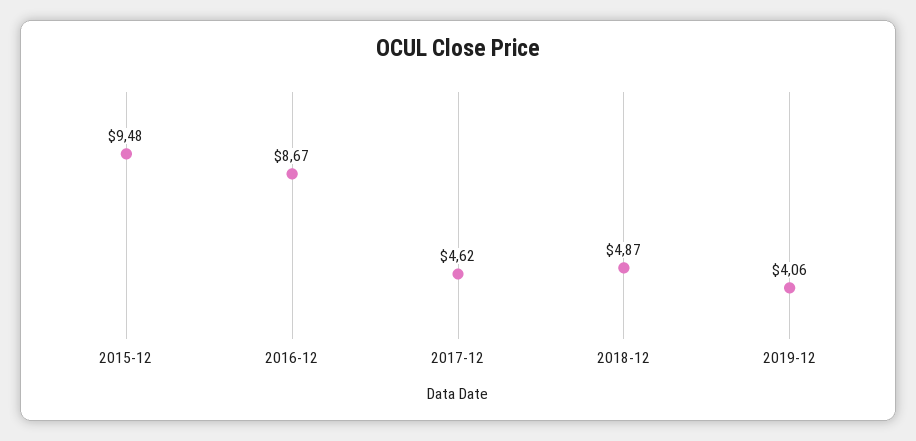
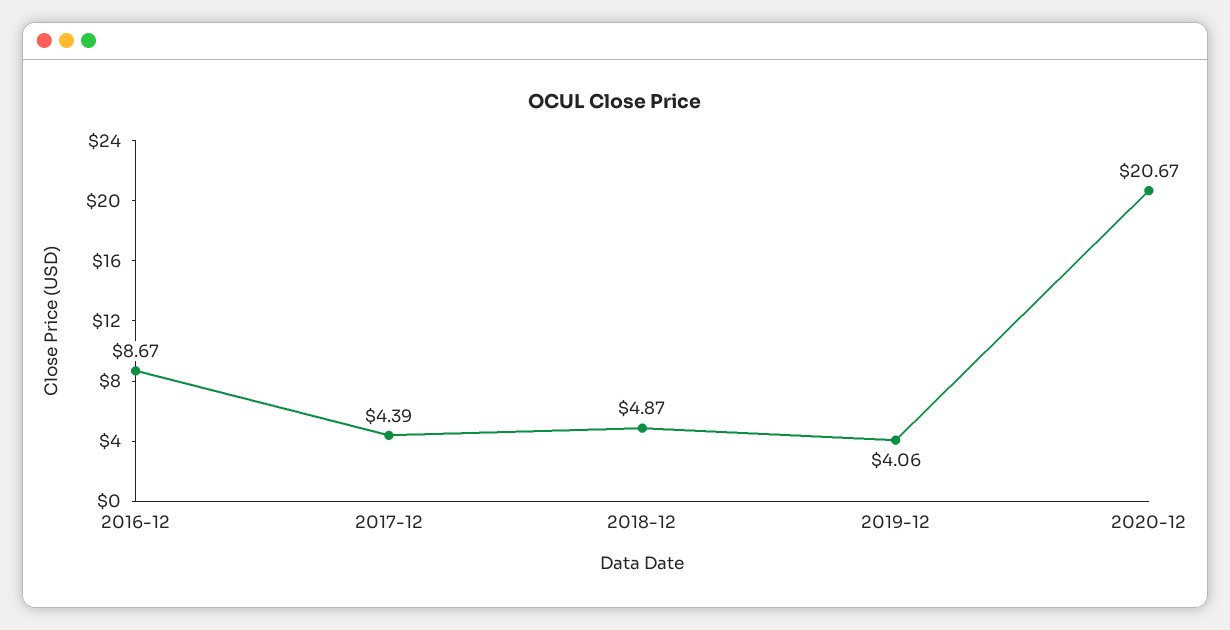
2015-12: 9.48 -> none
2017-12: 4.62 -> 4.39
2020-12: none -> 20.67

